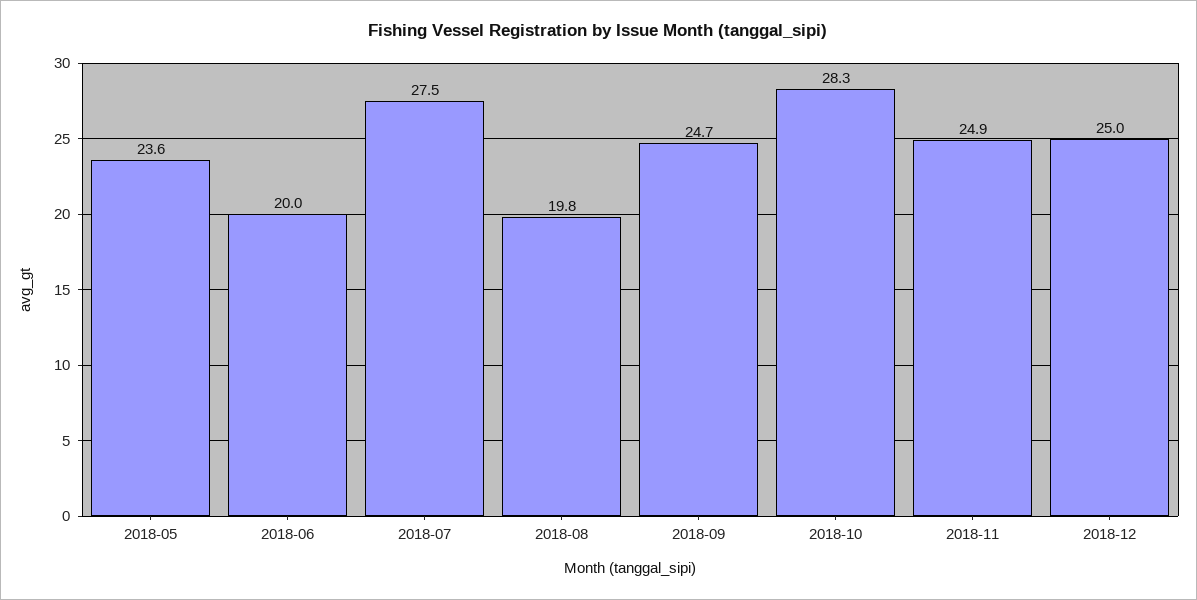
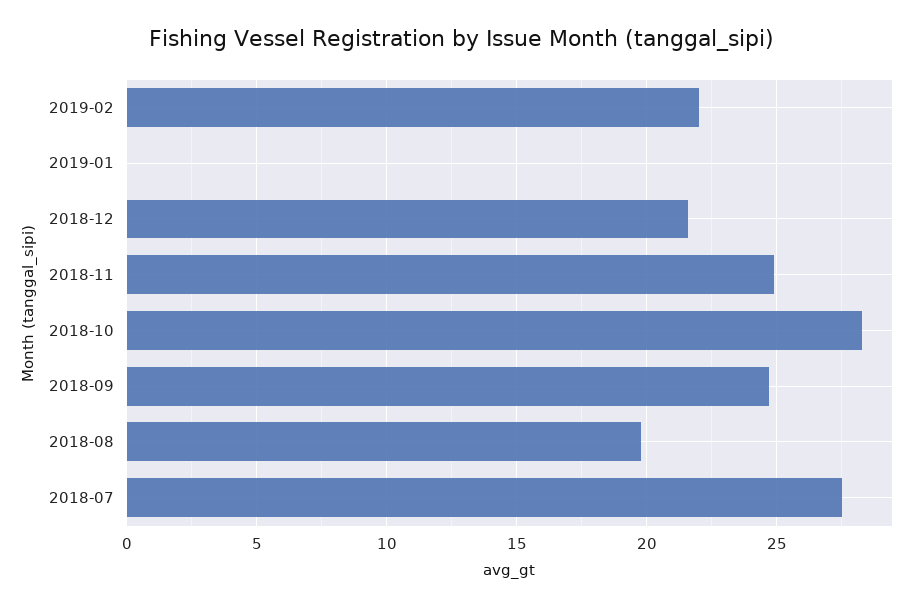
2018-05: 23.6 -> none
2018-06: 20 -> none
2018-12: 25 -> 21.5
2019-02: none -> 22
2019-01: none -> 0

